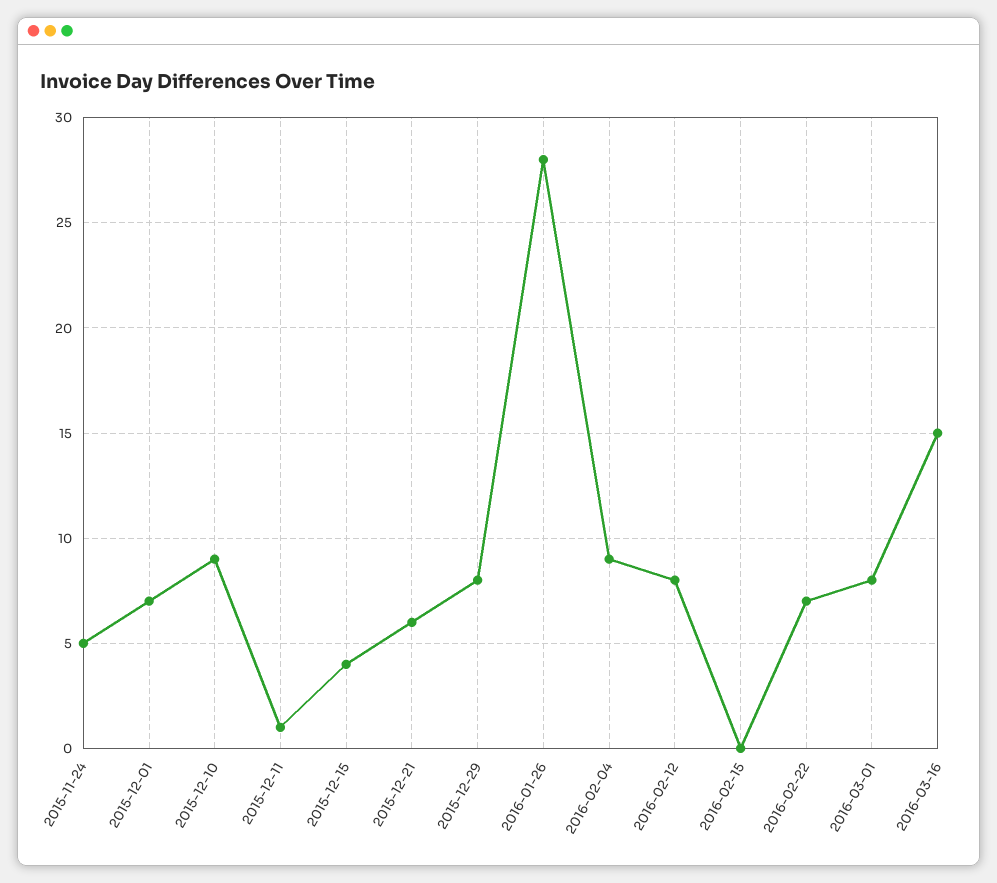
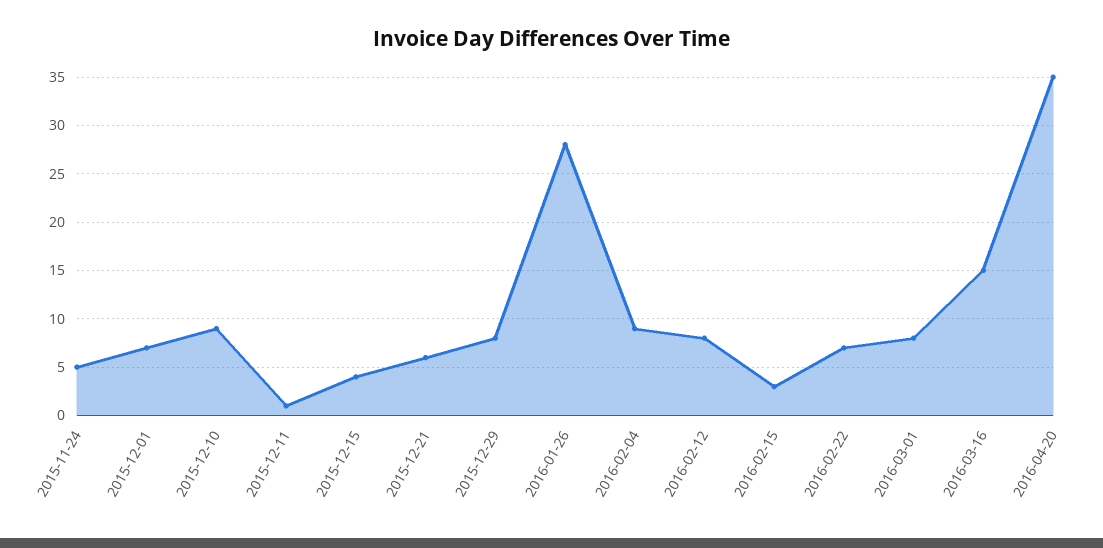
2016-02-15: 0 -> 3
2016-04-20: none -> 35

